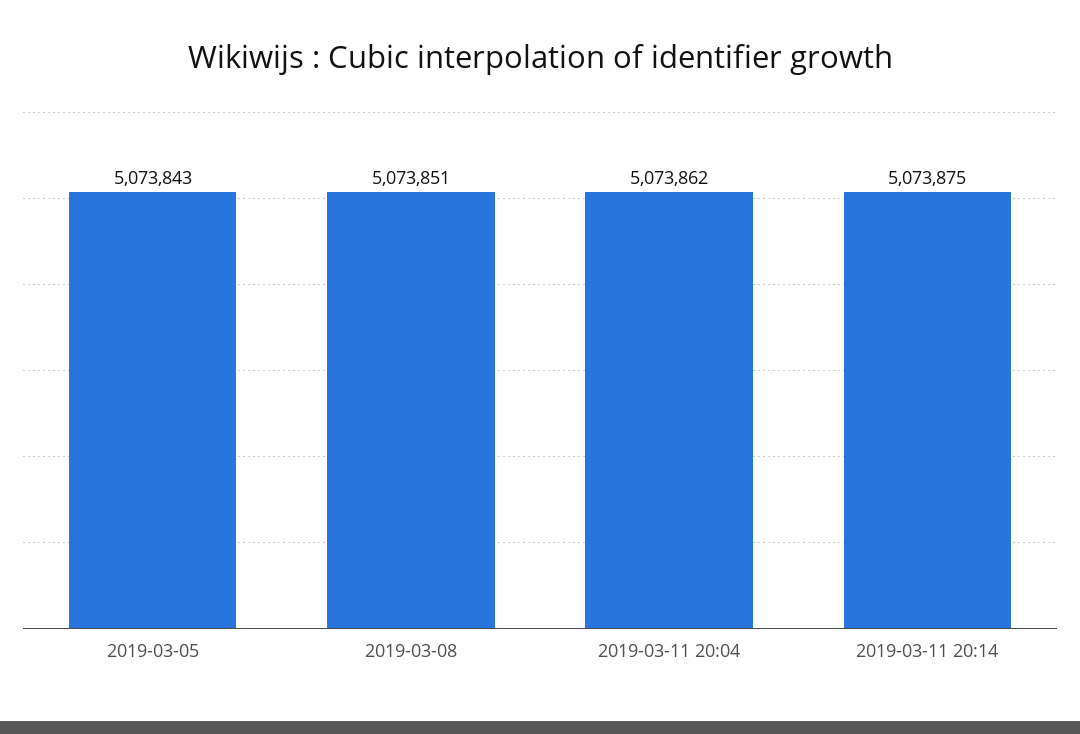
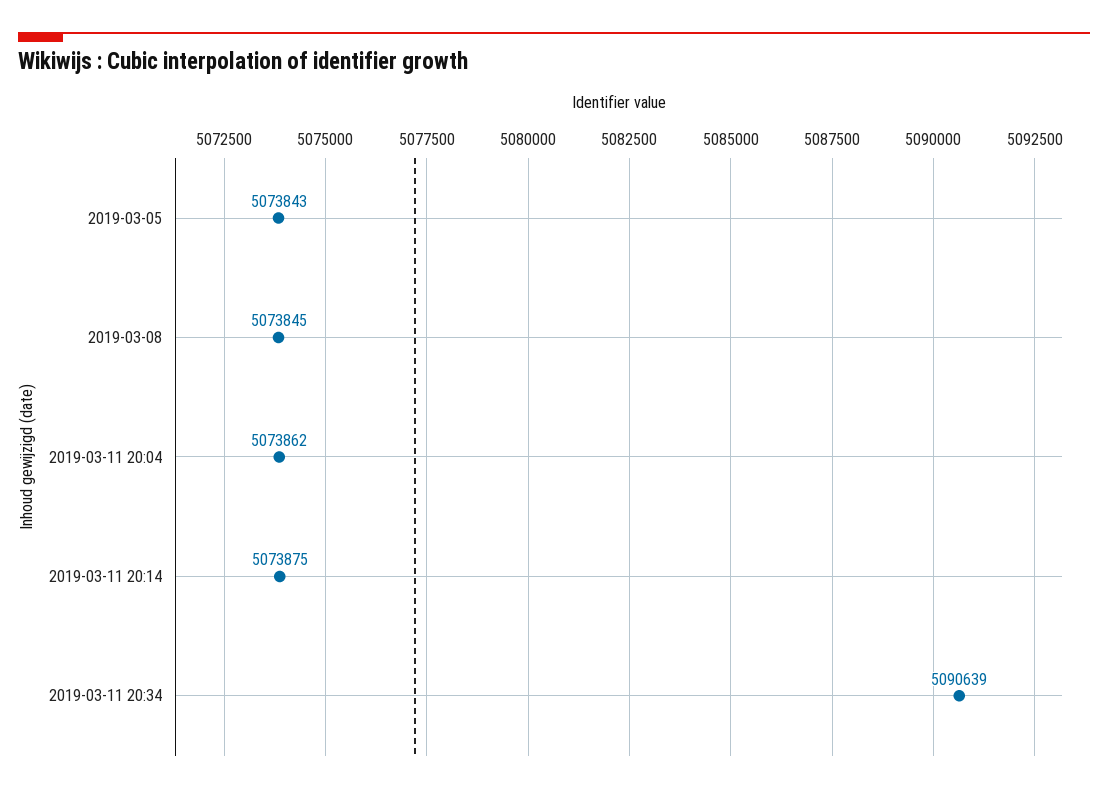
2019-03-08: 5073851 -> 5073845
2019-03-11 20:34: none -> 5090639

